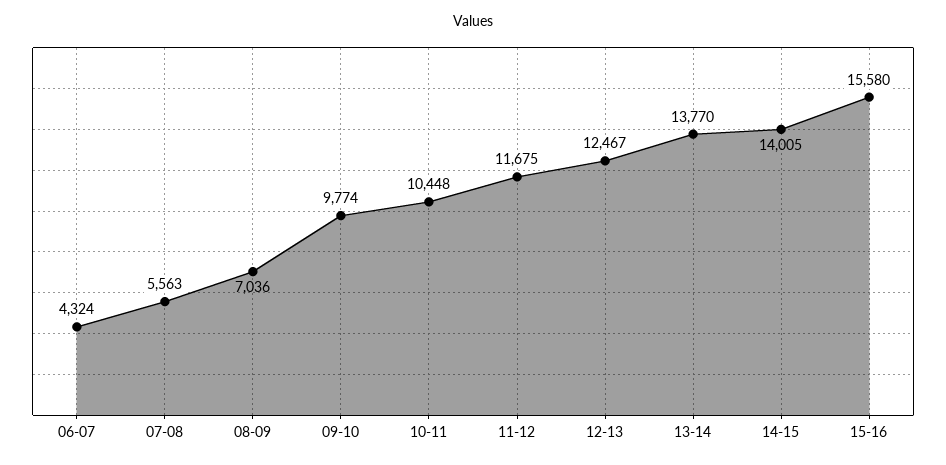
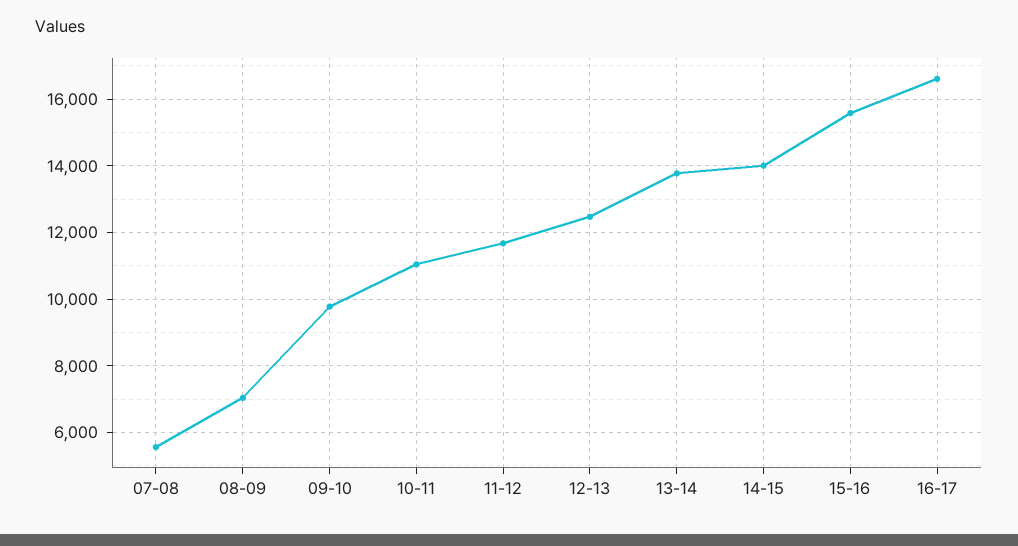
06-07: 4324 -> none
10-11: 10448 -> 11000
16-17: none -> 16600

